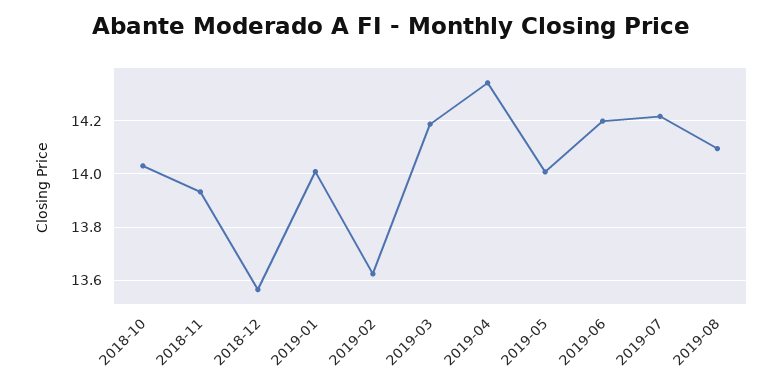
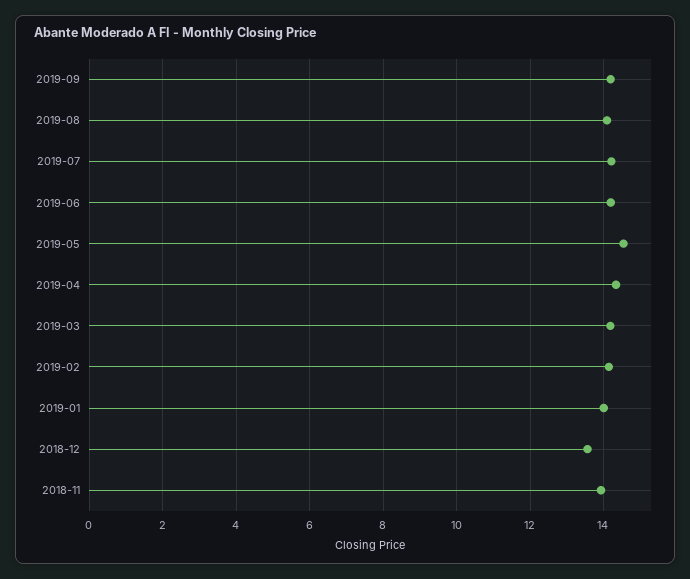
2018-10: 14.025 -> none
2019-02: 13.625 -> 14.2
2019-05: 14 -> 14.6
2019-09: none -> 14.2

